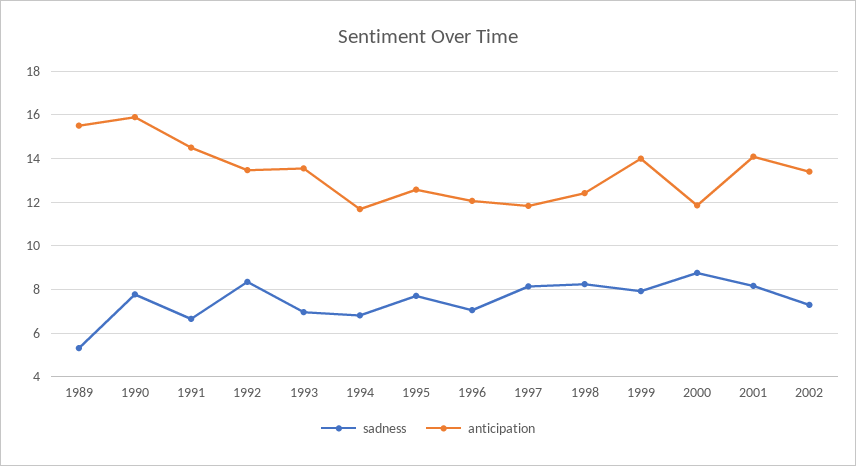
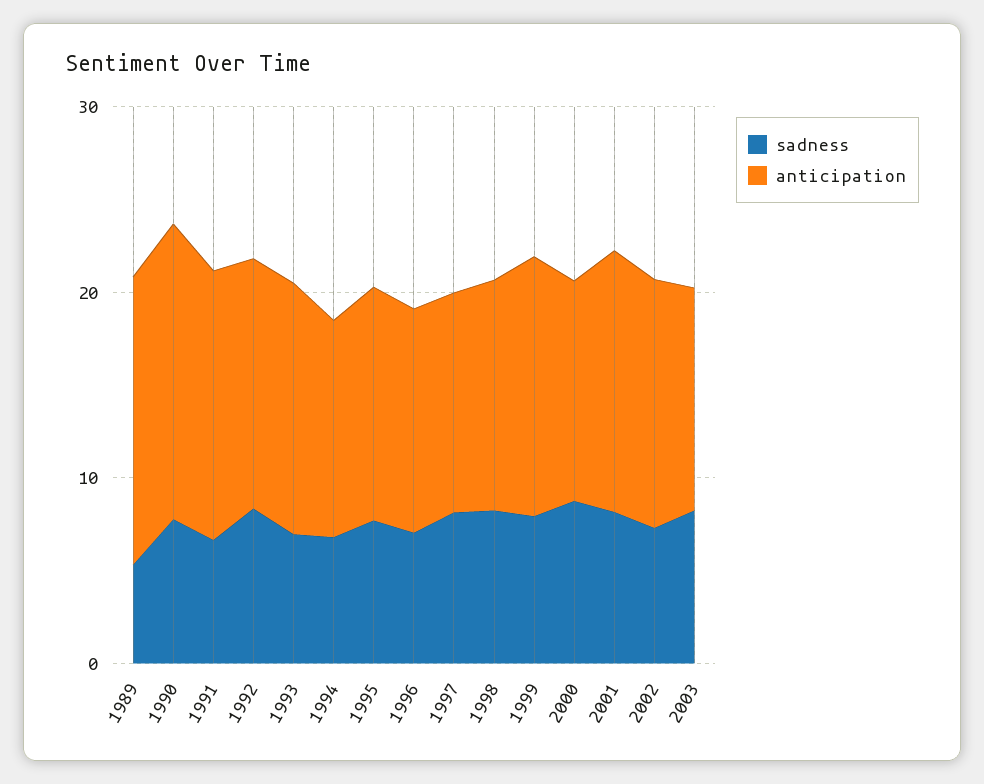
sadness, 2003: none -> 8
anticipation, 2003: none -> 12

